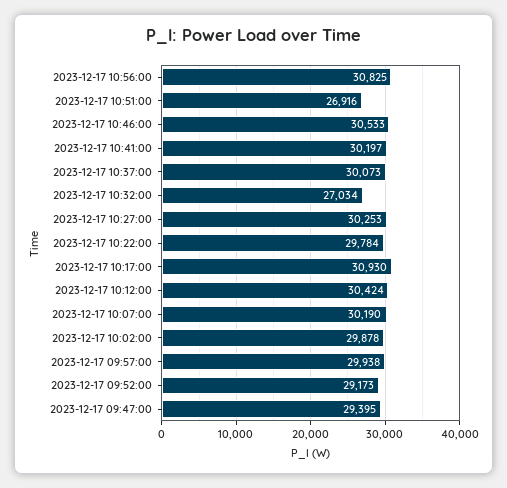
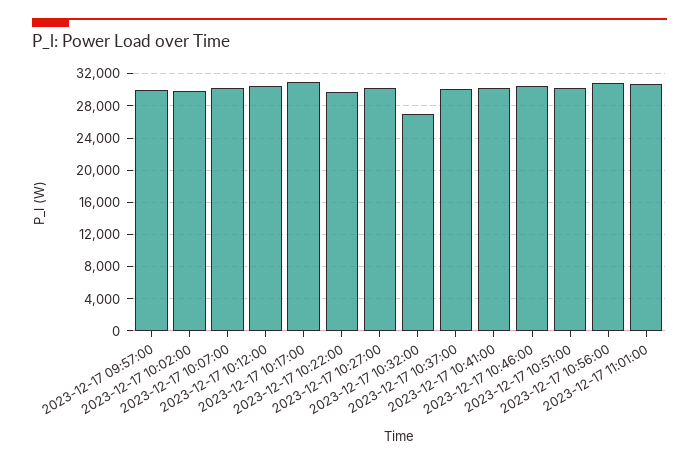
2023-12-17 10:51:00: 26916 -> 30000
2023-12-17 09:52:00: 29173 -> none
2023-12-17 09:47:00: 29395 -> none
2023-12-17 11:01:00: none -> 31000

